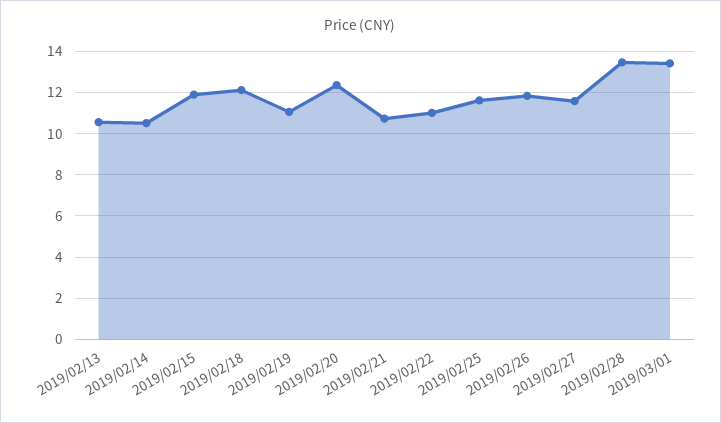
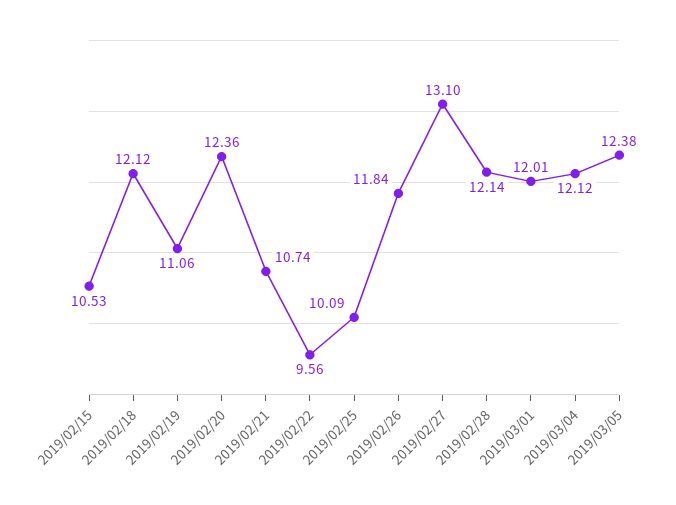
2019/02/13: 10.5 -> none
2019/02/14: 10.5 -> none
2019/02/15: 12 -> 10.53
2019/02/22: 11 -> 9.56
2019/02/25: 11.5 -> 10.09
2019/02/27: 11.5 -> 13.1
2019/02/28: 13.5 -> 12.14
2019/03/01: 13.5 -> 12.01
2019/03/04: none -> 12.12
2019/03/05: none -> 12.38

